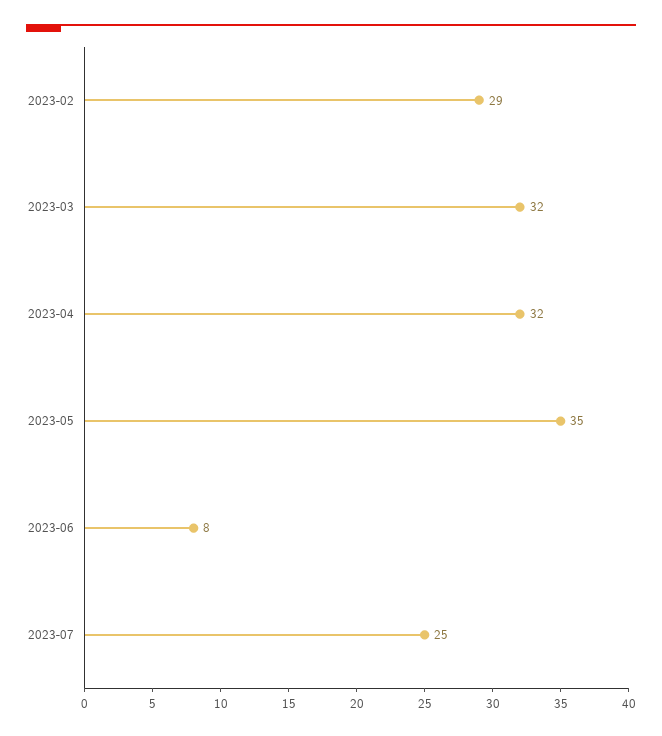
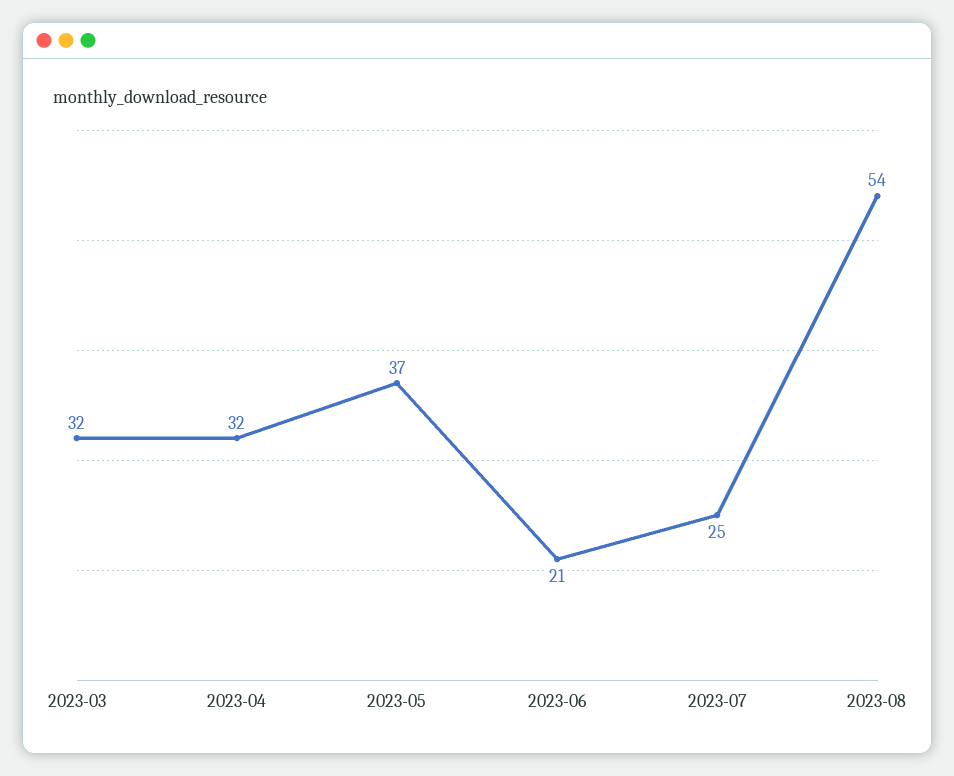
2023-02: 29 -> none
2023-05: 35 -> 37
2023-06: 8 -> 21
2023-08: none -> 54

